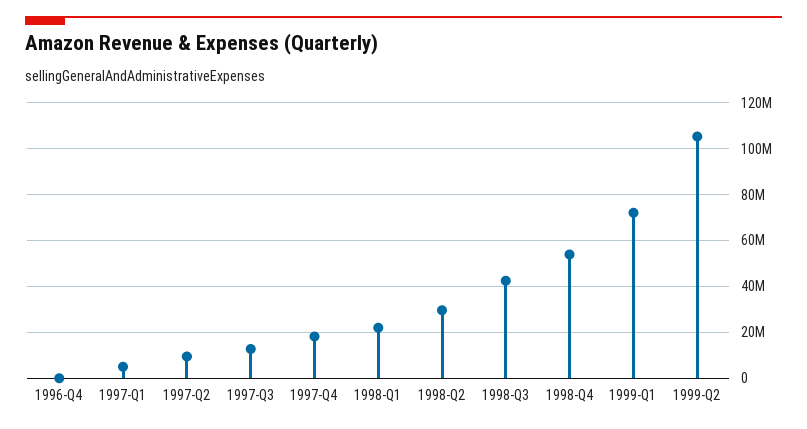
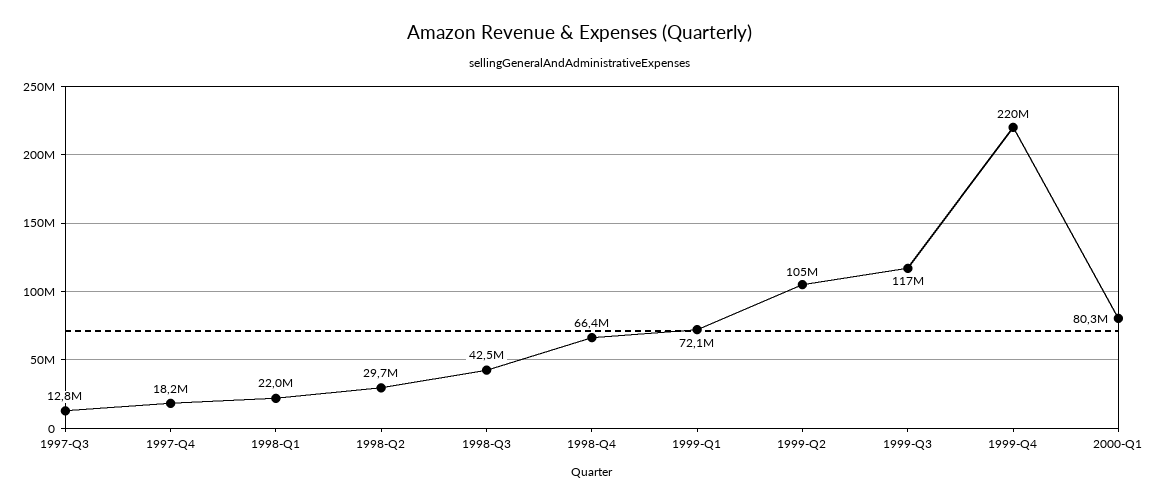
1996-Q4: 0 -> none
1997-Q1: 5000000 -> none
1997-Q2: 10000000 -> none
1998-Q4: 55000000 -> 66400000
1999-Q3: none -> 117000000
1999-Q4: none -> 220000000
2000-Q1: none -> 80300000

